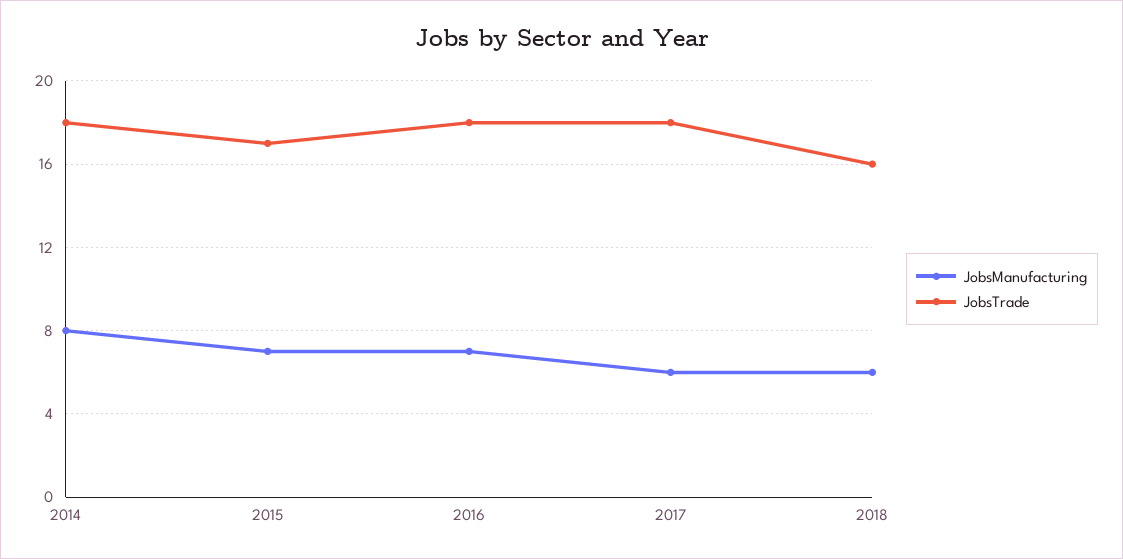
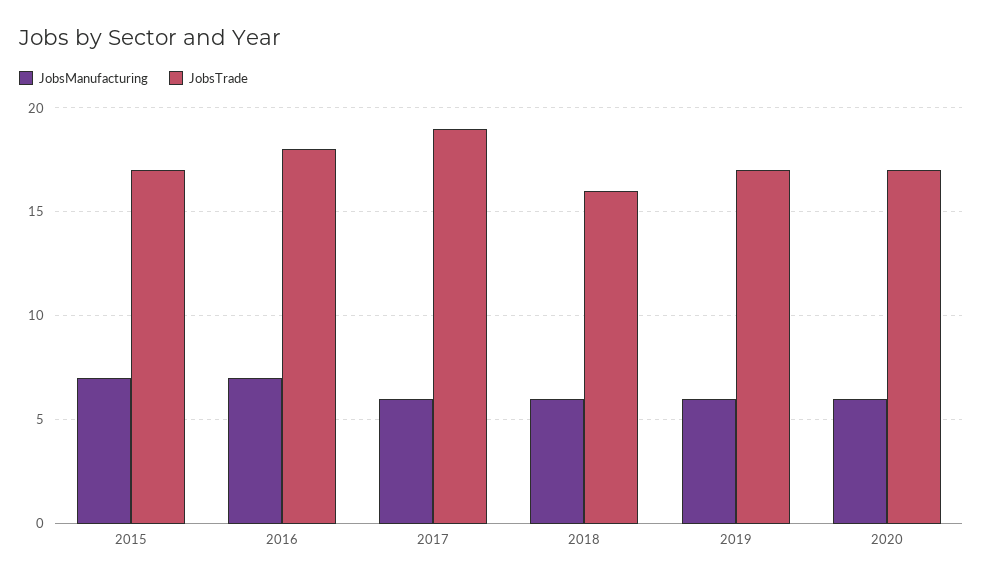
JobsManufacturing, 2014: 8 -> none
JobsTrade, 2014: 18 -> none
JobsTrade, 2017: 18 -> 19
JobsManufacturing, 2019: none -> 6
JobsTrade, 2019: none -> 17
JobsManufacturing, 2020: none -> 6
JobsTrade, 2020: none -> 17

